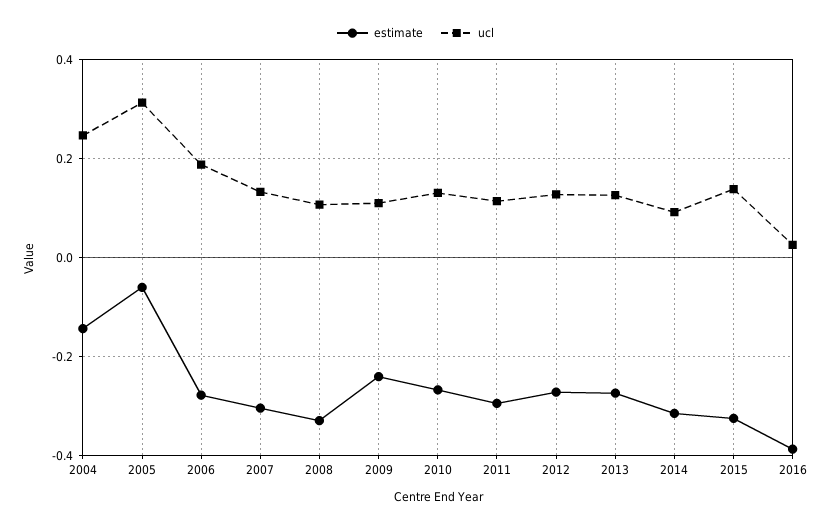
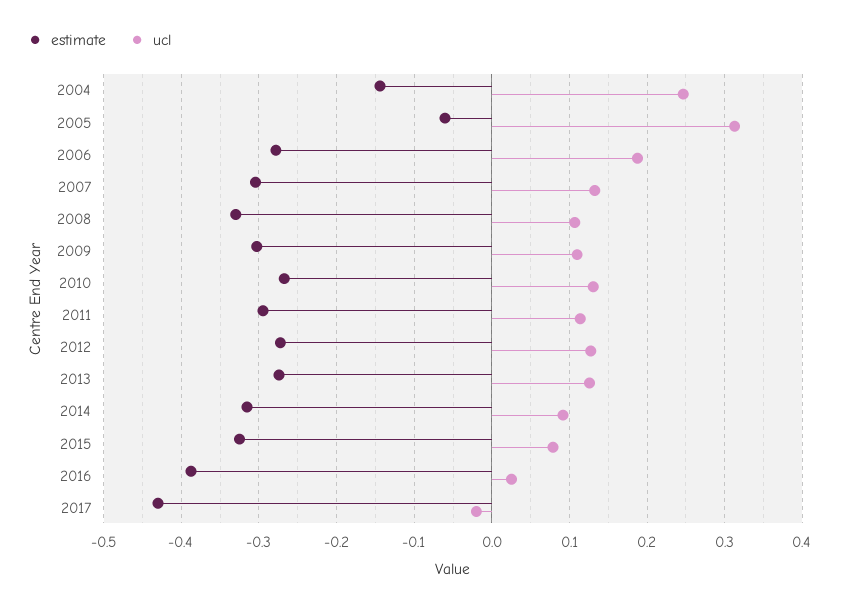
estimate, 2009: -0.24 -> -0.3
ucl, 2015: 0.14 -> 0.08
estimate, 2017: none -> -0.43
ucl, 2017: none -> -0.02

